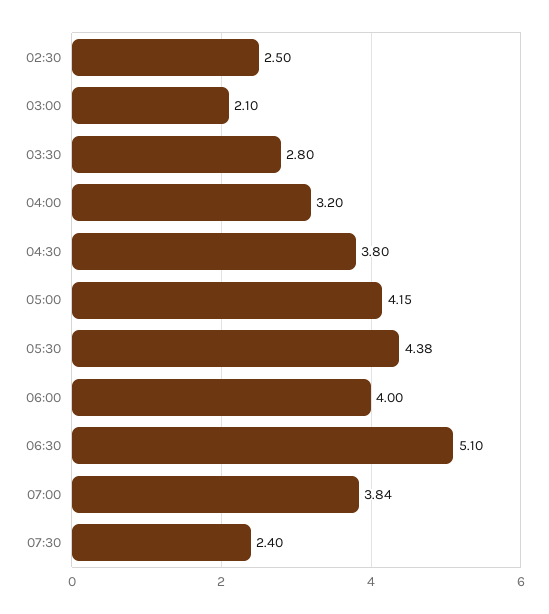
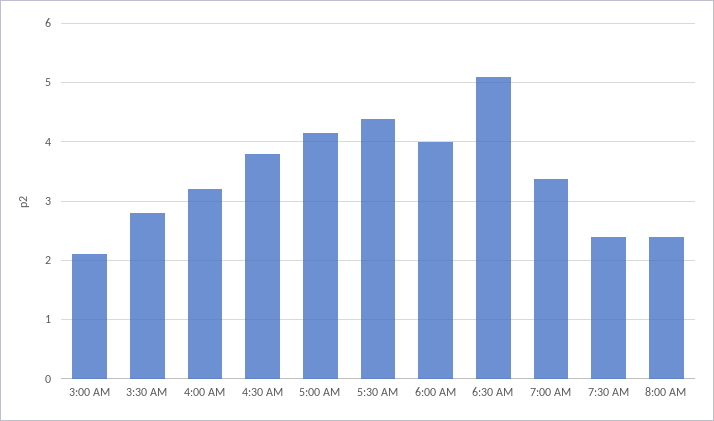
02:30: 2.5 -> none
07:00: 3.84 -> 3.4
8:00 AM: none -> 2.4

